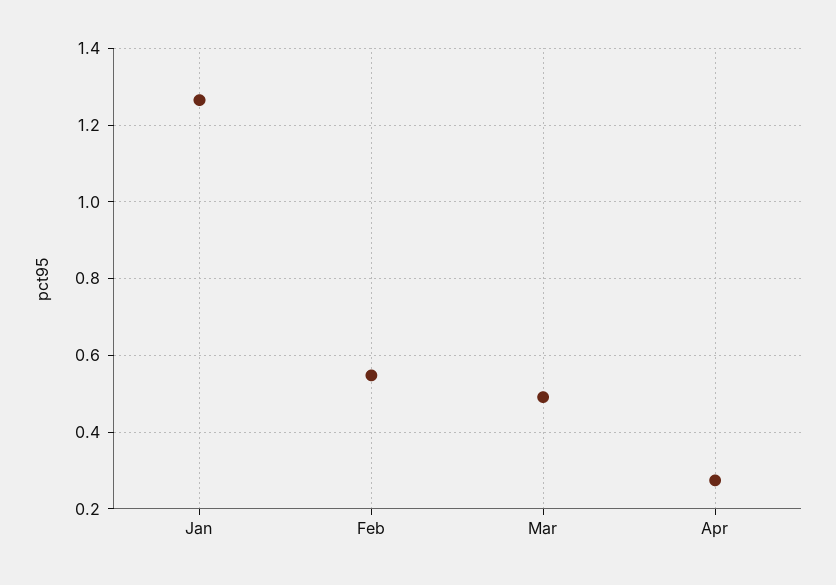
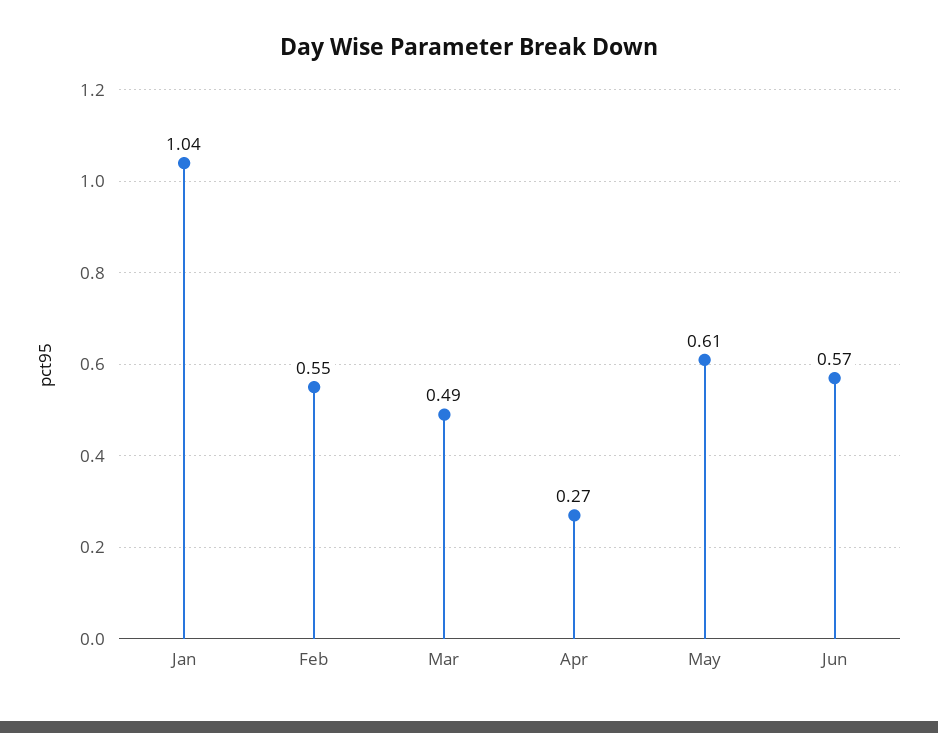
Jan: 1.26 -> 1.04
May: none -> 0.61
Jun: none -> 0.57

